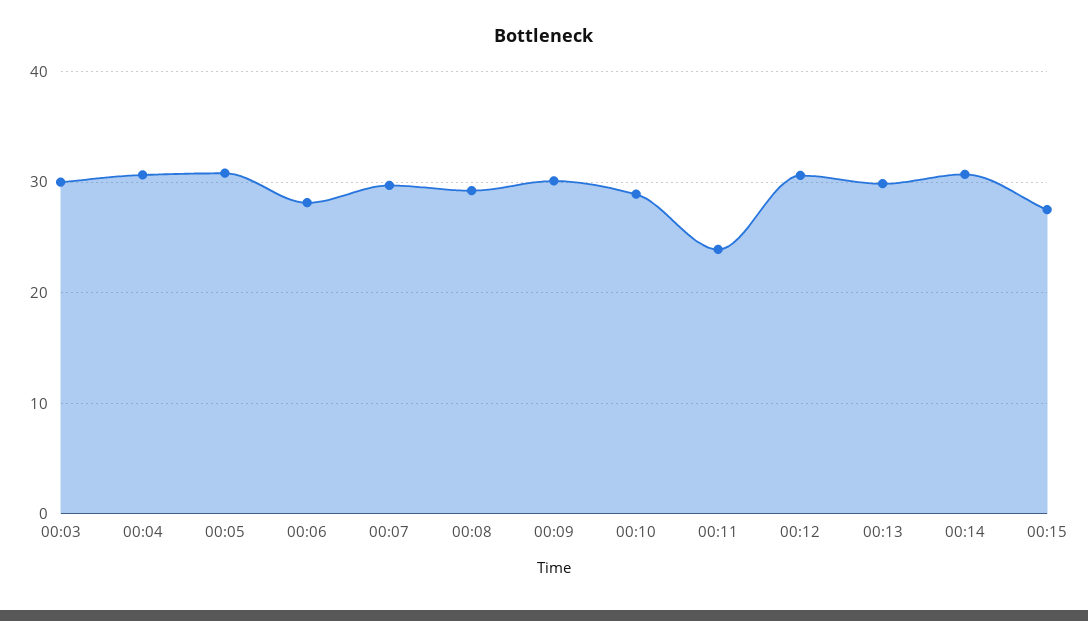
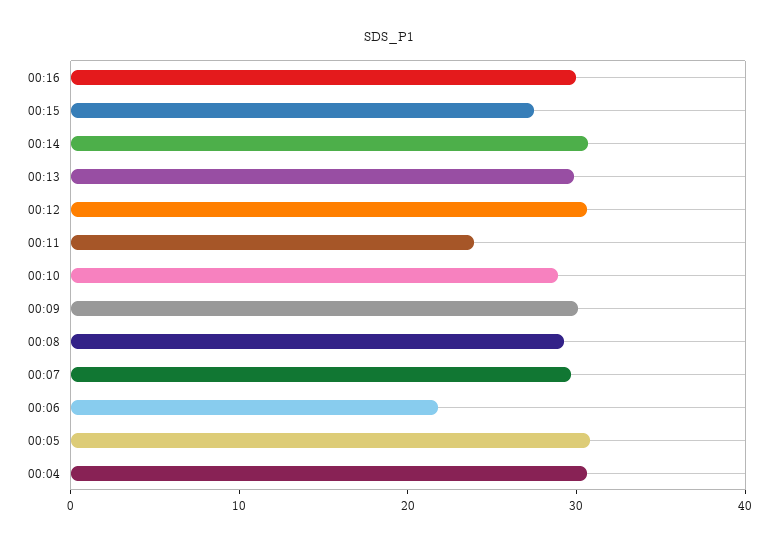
00:03: 30 -> none
00:06: 28 -> 22
00:16: none -> 30

